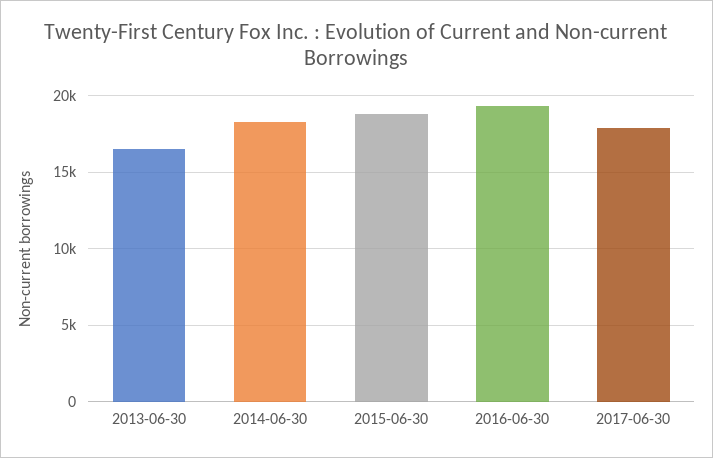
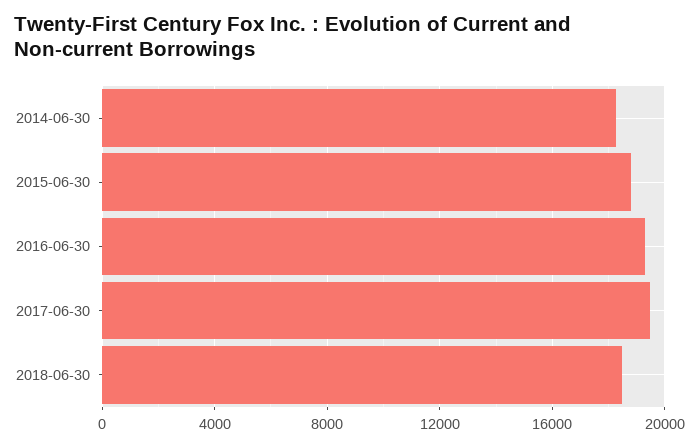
2013-06-30: 16500 -> none
2017-06-30: 18000 -> 19500
2018-06-30: none -> 18500

